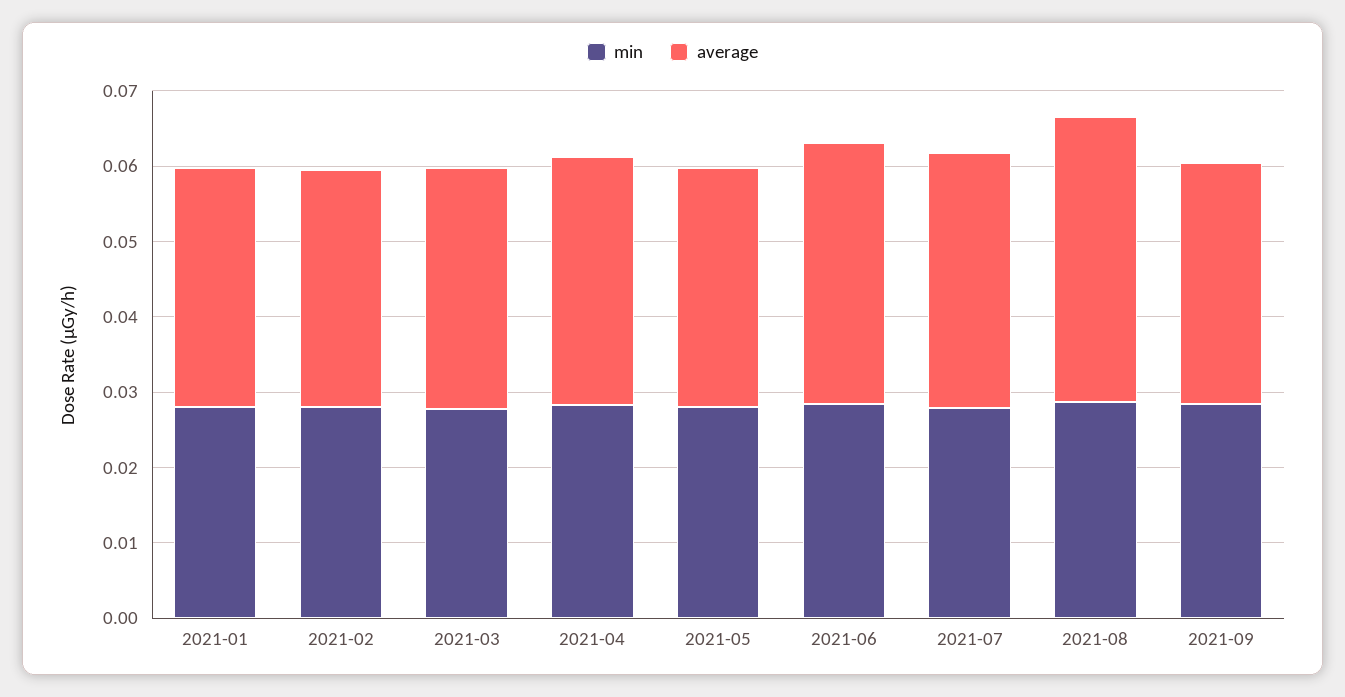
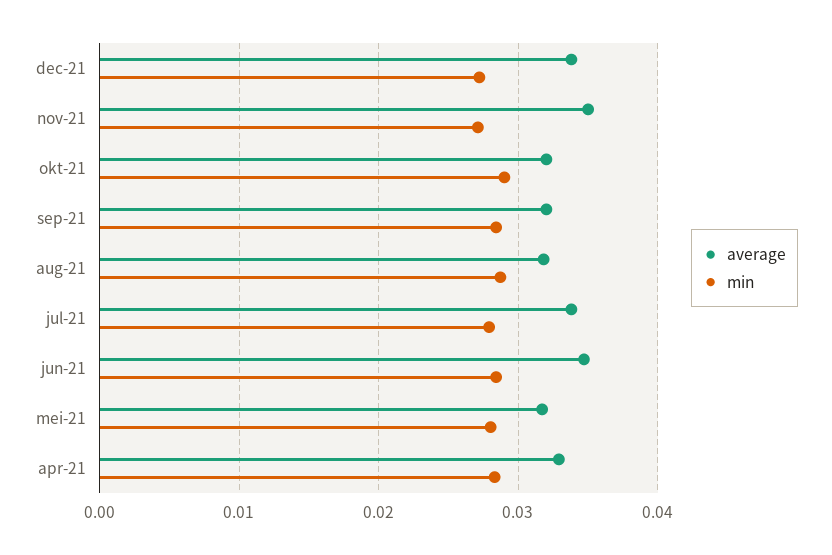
min, 2021-01: 0.028 -> none
average, 2021-01: 0.032 -> none
min, 2021-02: 0.028 -> none
average, 2021-02: 0.032 -> none
min, 2021-03: 0.028 -> none
average, 2021-03: 0.032 -> none
average, 2021-08: 0.038 -> 0.032
average, dec-21: none -> 0.034
min, dec-21: none -> 0.027
average, nov-21: none -> 0.035
min, nov-21: none -> 0.027
average, okt-21: none -> 0.032
min, okt-21: none -> 0.029

